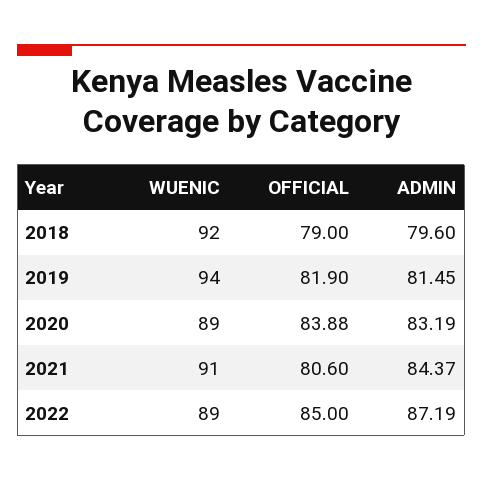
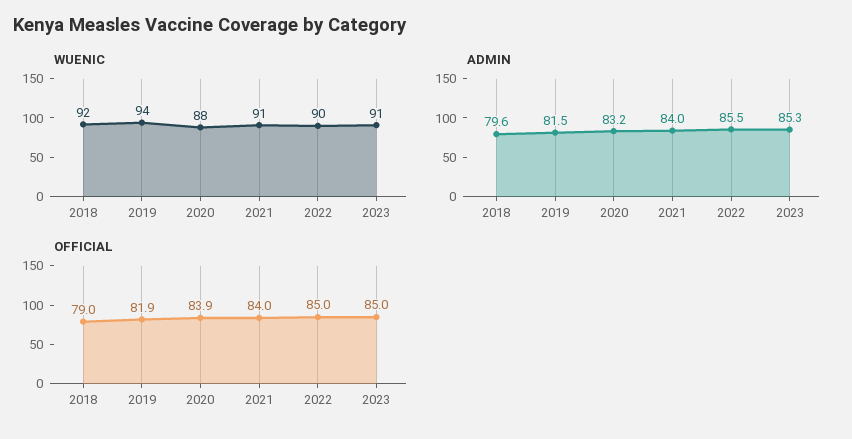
WUENIC, 2020: 89 -> 88
OFFICIAL, 2021: 80.6 -> 84
ADMIN, 2021: 84.37 -> 84
WUENIC, 2022: 89 -> 90
ADMIN, 2022: 87.19 -> 85.5
WUENIC, 2023: none -> 91
ADMIN, 2023: none -> 85.3
OFFICIAL, 2023: none -> 85

